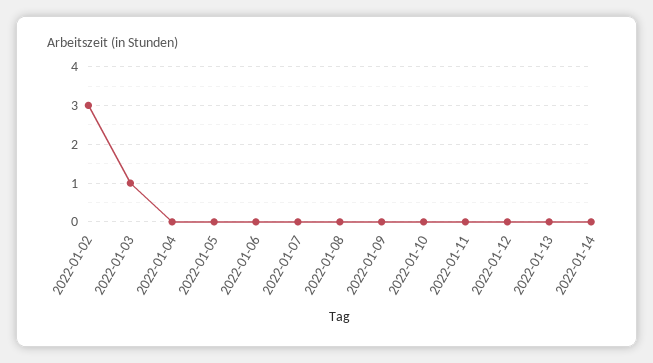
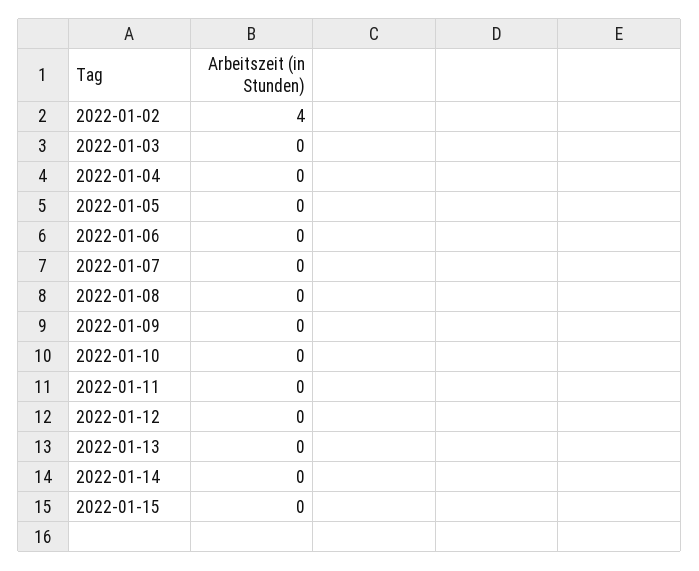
2022-01-02: 3 -> 4
2022-01-03: 1 -> 0
2022-01-15: none -> 0

